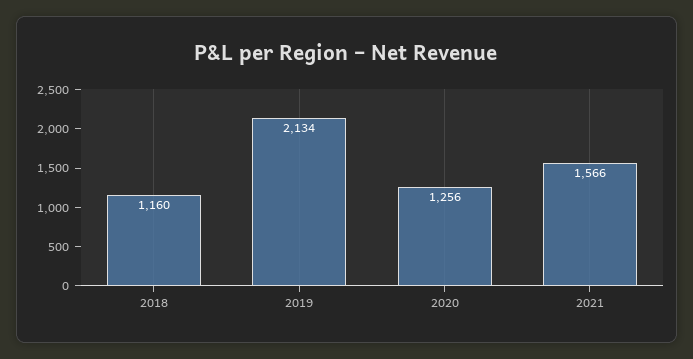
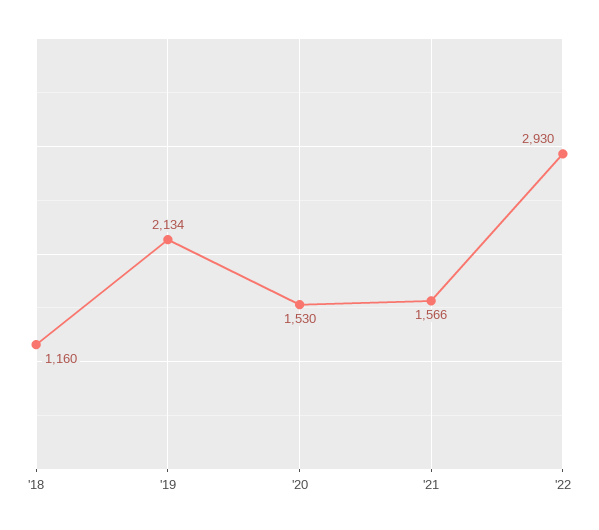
2020: 1256 -> 1530
'22: none -> 2930

